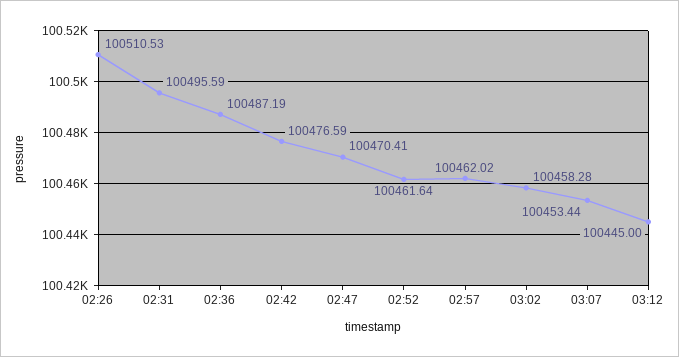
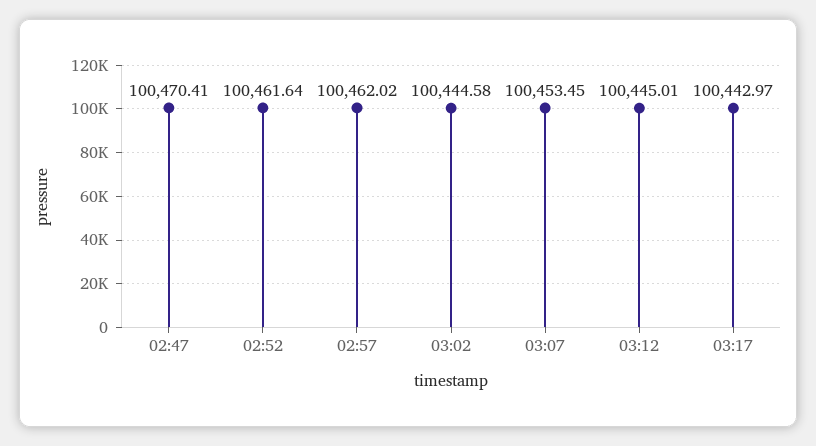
02:26: 100510.53 -> none
02:31: 100495.59 -> none
02:36: 100487.19 -> none
02:42: 100476.59 -> none
03:02: 100458.28 -> 100444.58
03:07: 100453.44 -> 100453.45
03:12: 100445 -> 100445.01
03:17: none -> 100442.97

